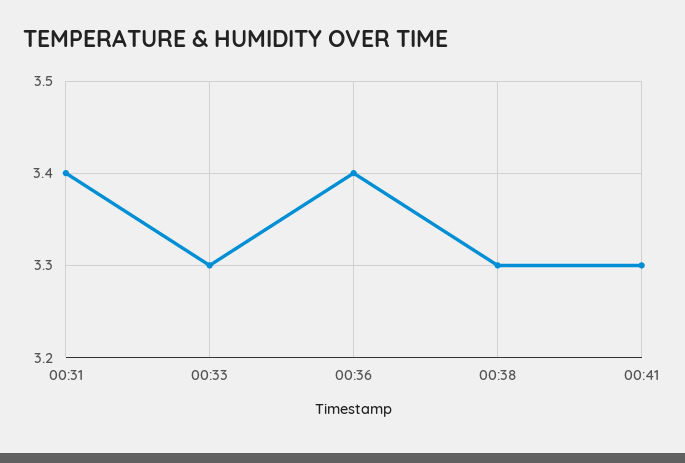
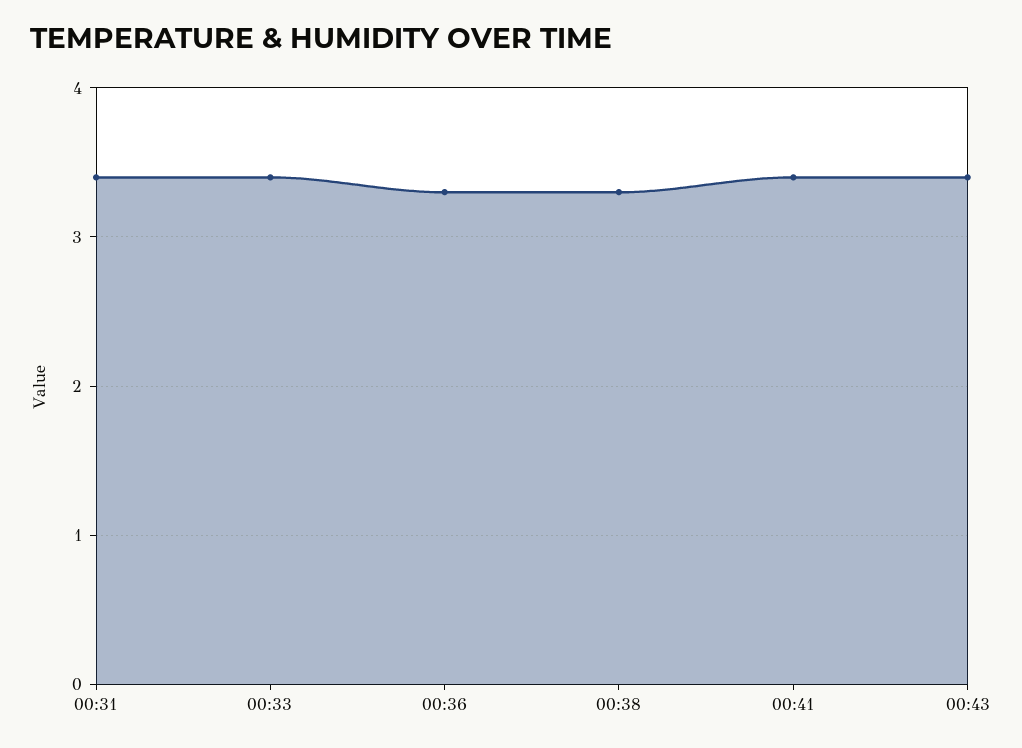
00:33: 3.3 -> 3.4
00:36: 3.4 -> 3.3
00:41: 3.3 -> 3.4
00:43: none -> 3.4

